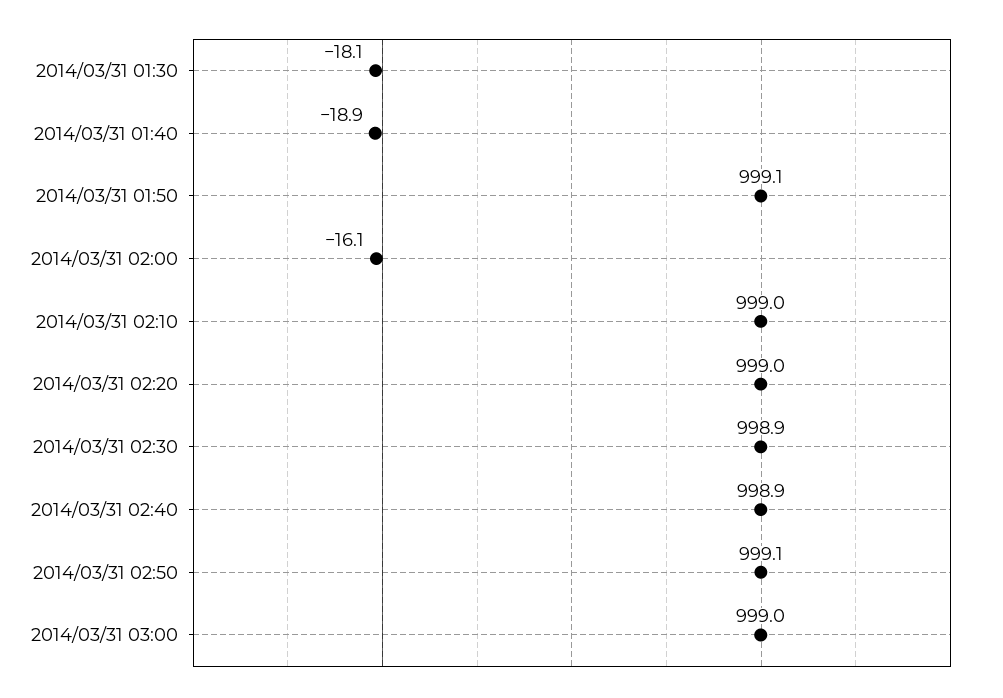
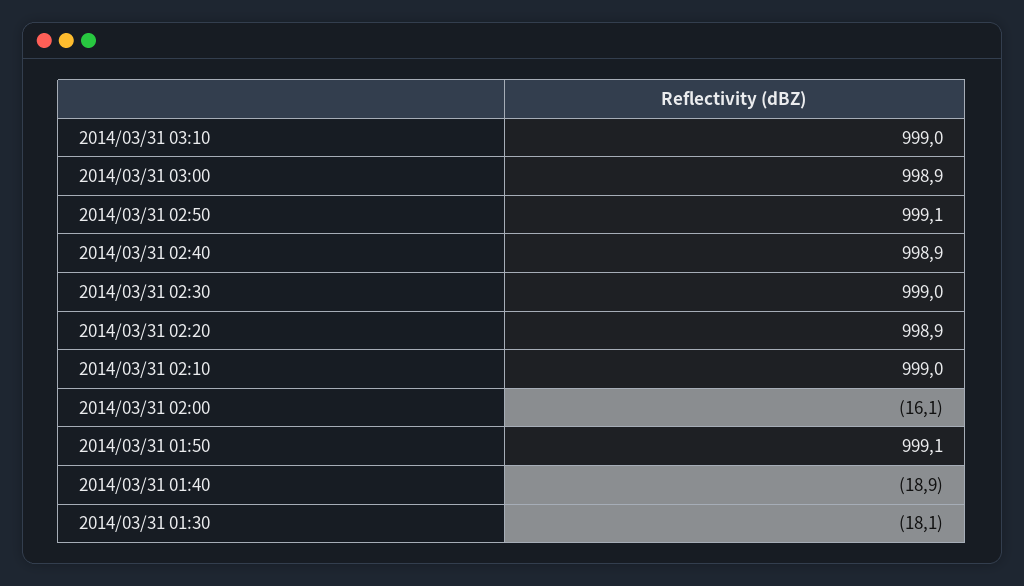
2014/03/31 02:20: 999 -> 998.9
2014/03/31 02:30: 998.9 -> 999
2014/03/31 03:00: 999 -> 998.9
2014/03/31 03:10: none -> 999

